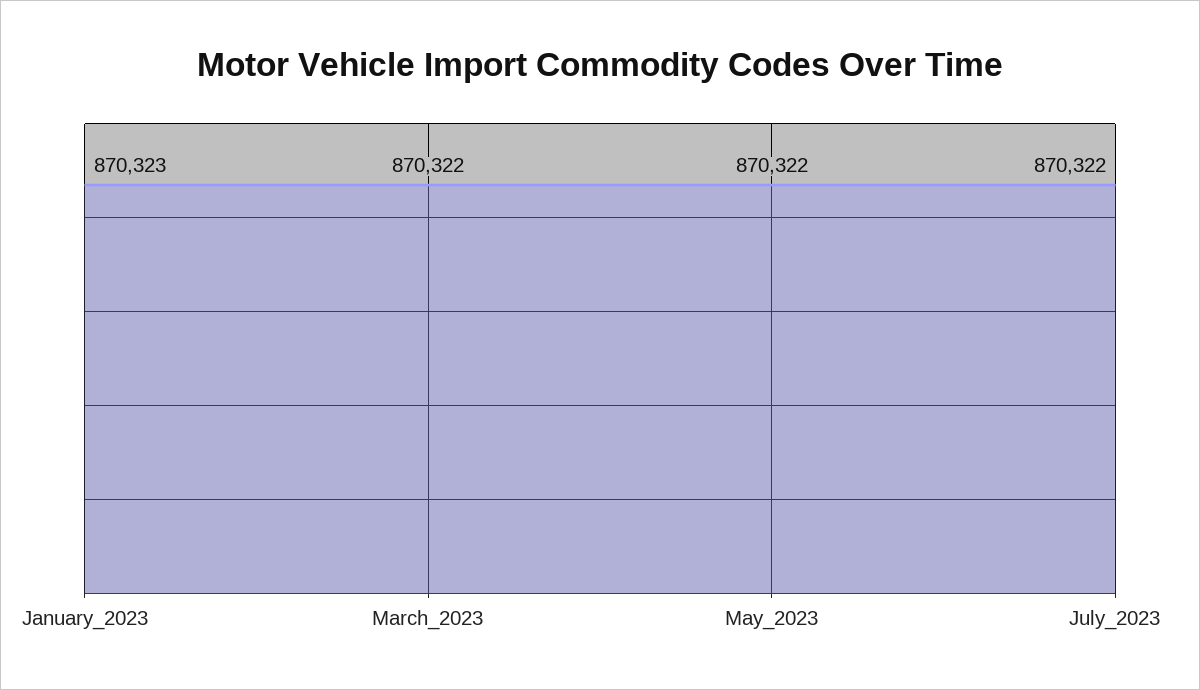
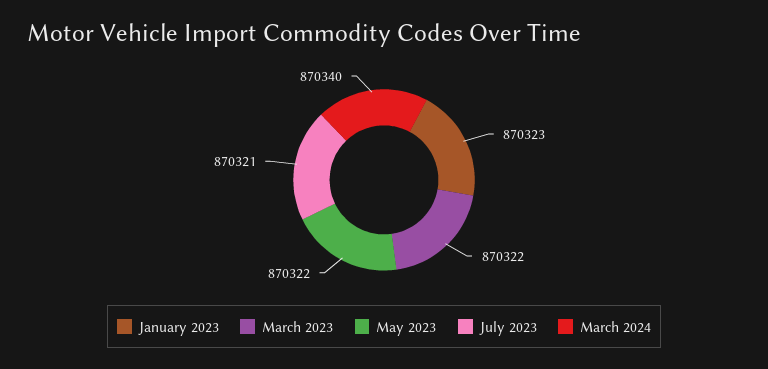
July_2023: 870322 -> 870321
March 2024: none -> 870340

